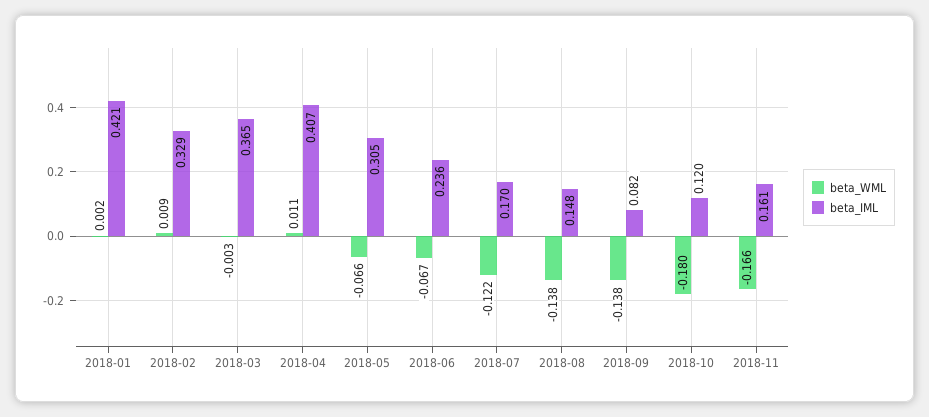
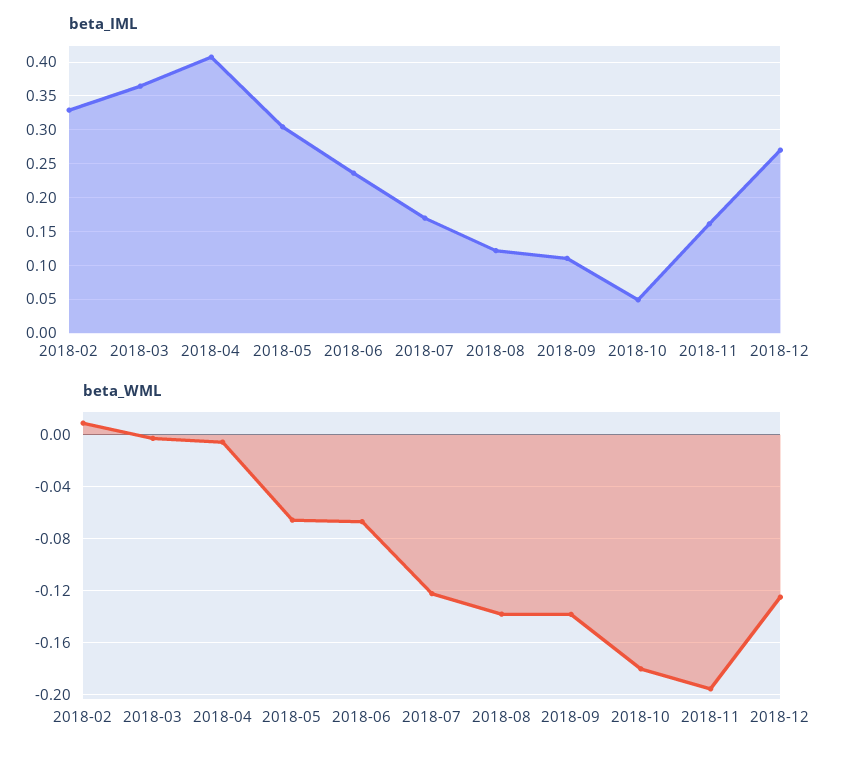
beta_WML, 2018-01: 0.002 -> none
beta_IML, 2018-01: 0.421 -> none
beta_WML, 2018-04: 0.011 -> -0.005
beta_IML, 2018-08: 0.148 -> 0.12
beta_IML, 2018-09: 0.082 -> 0.11
beta_IML, 2018-10: 0.12 -> 0.05
beta_WML, 2018-11: -0.166 -> -0.195
beta_IML, 2018-12: none -> 0.27
beta_WML, 2018-12: none -> -0.125

